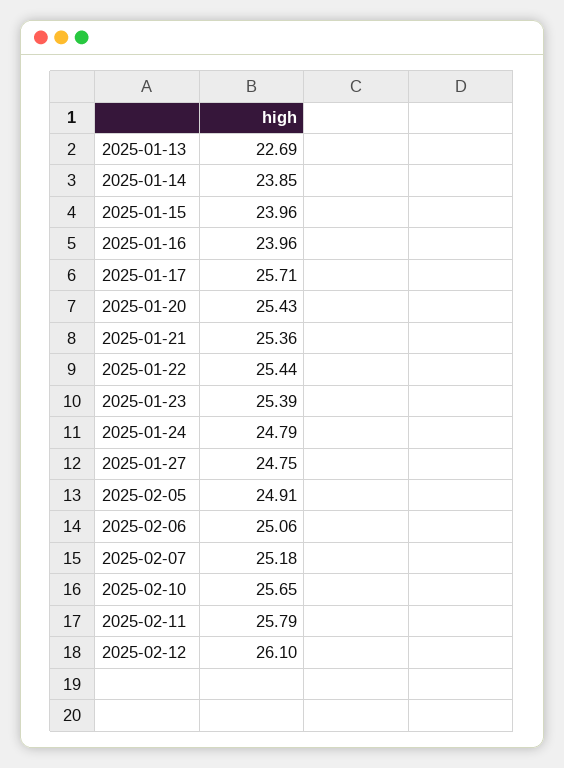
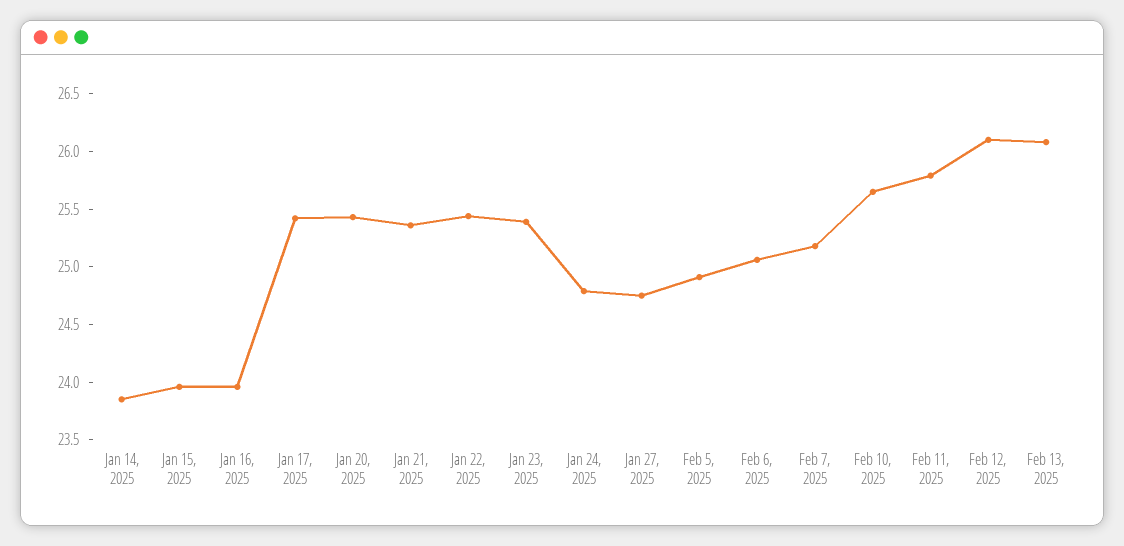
2025-01-13: 22.69 -> none
2025-01-17: 25.71 -> 25.4
Feb 13, 2025: none -> 26.1

